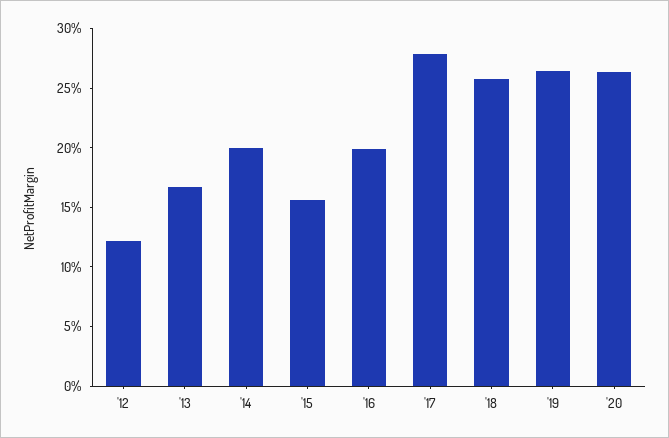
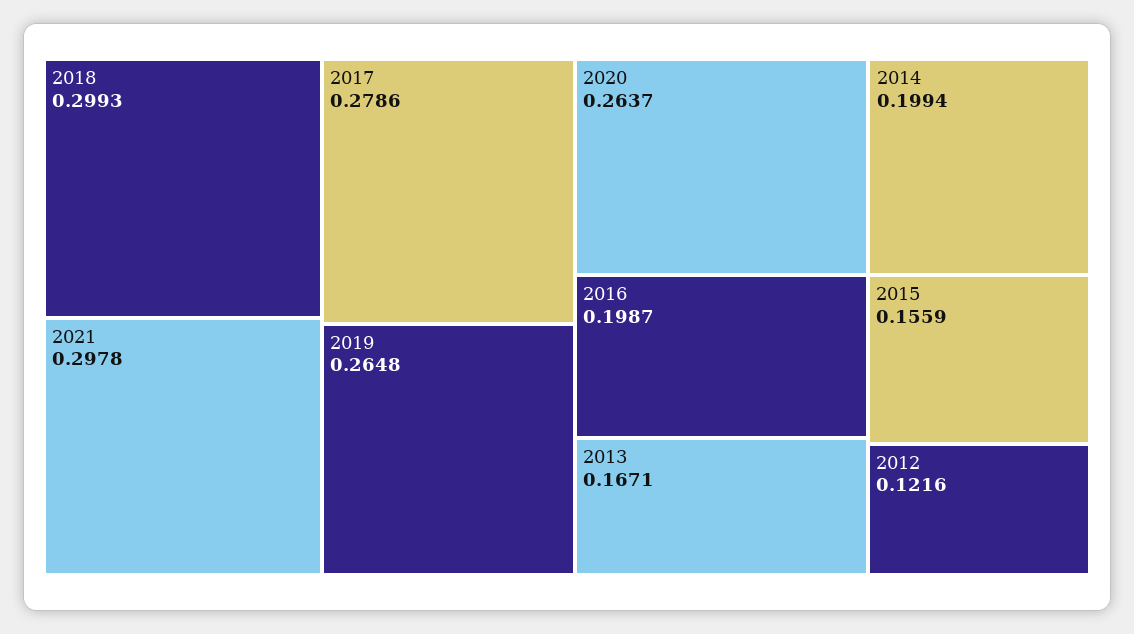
'18: 0.26 -> 0.2993
2021: none -> 0.2978

